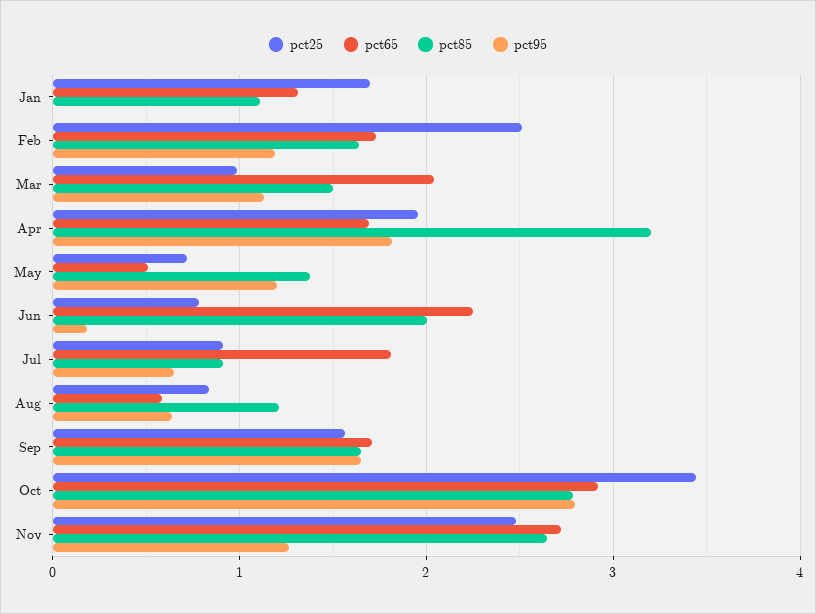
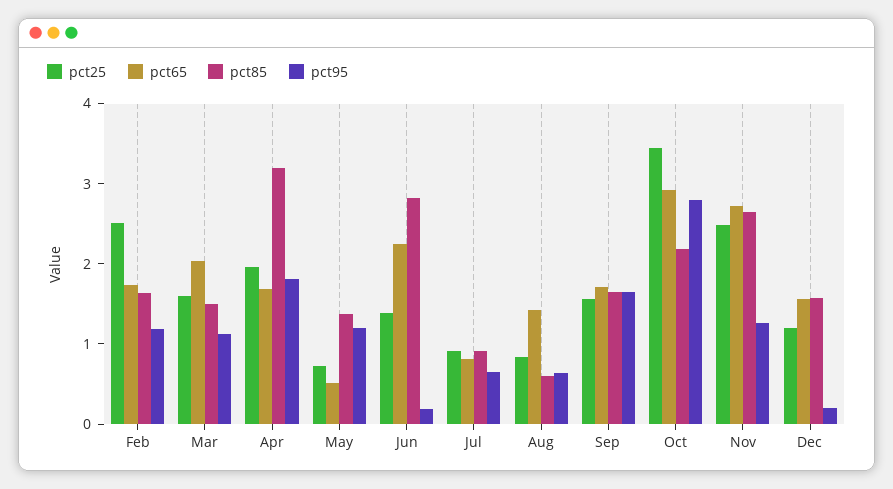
pct25, Jan: 1.7 -> none
pct65, Jan: 1.3 -> none
pct85, Jan: 1.1 -> none
pct95, Jan: 0 -> none
pct25, Mar: 1 -> 1.6
pct25, Jun: 0.8 -> 1.4
pct85, Jun: 2 -> 2.8
pct65, Jul: 1.8 -> 0.8
pct65, Aug: 0.6 -> 1.4
pct85, Aug: 1.2 -> 0.6
pct85, Oct: 2.8 -> 2.2
pct25, Dec: none -> 1.2
pct65, Dec: none -> 1.6
pct85, Dec: none -> 1.6
pct95, Dec: none -> 0.2

